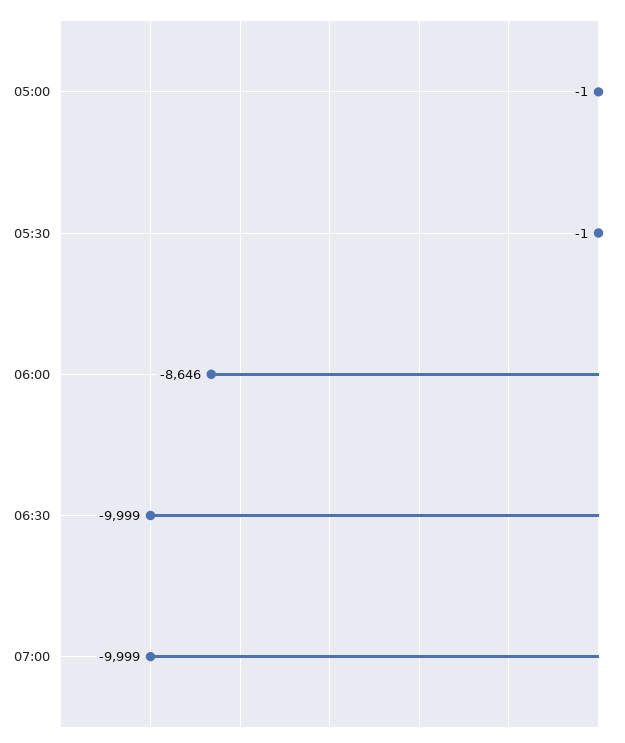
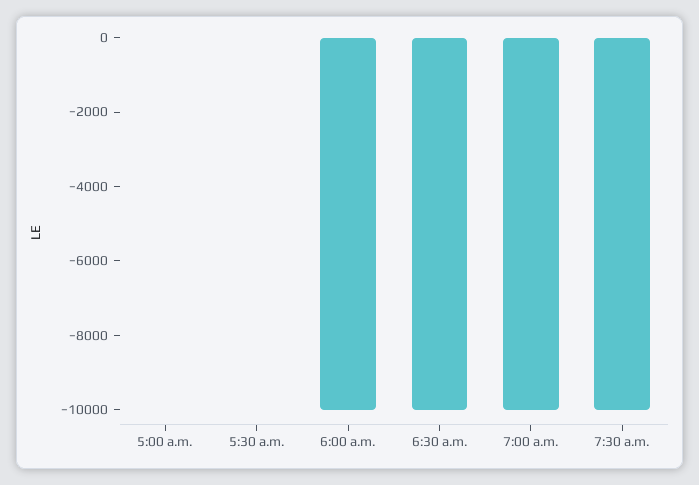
06:00: -8646 -> -10000
7:30 a.m.: none -> -10000

